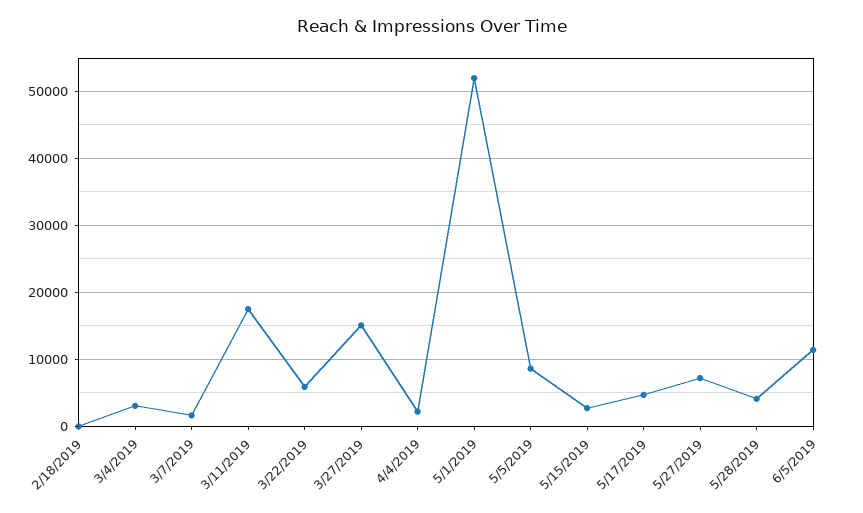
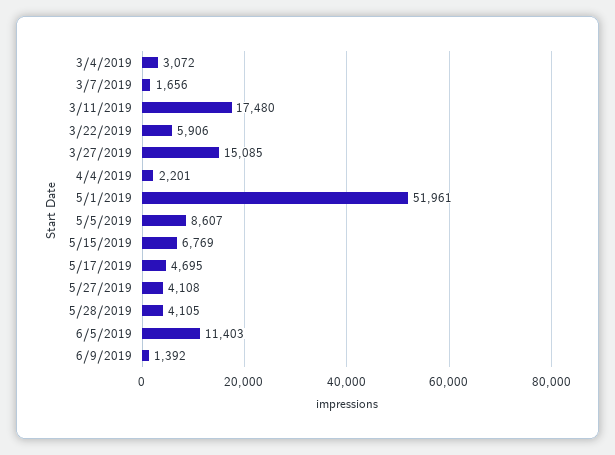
2/18/2019: 0 -> none
5/15/2019: 3000 -> 6769
5/27/2019: 7000 -> 4108
6/9/2019: none -> 1392

